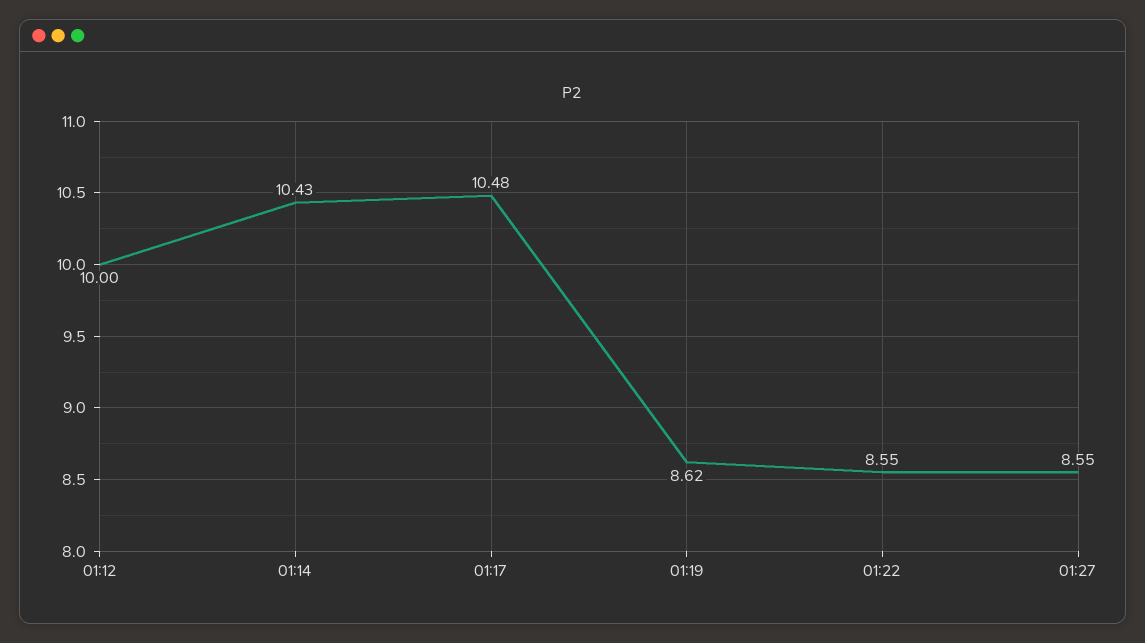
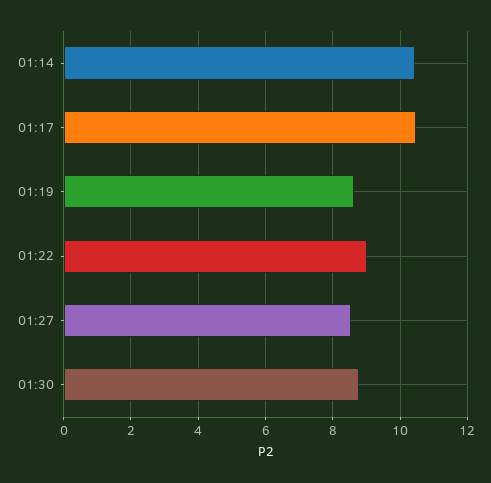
01:12: 10 -> none
01:22: 8.55 -> 9
01:30: none -> 8.8

